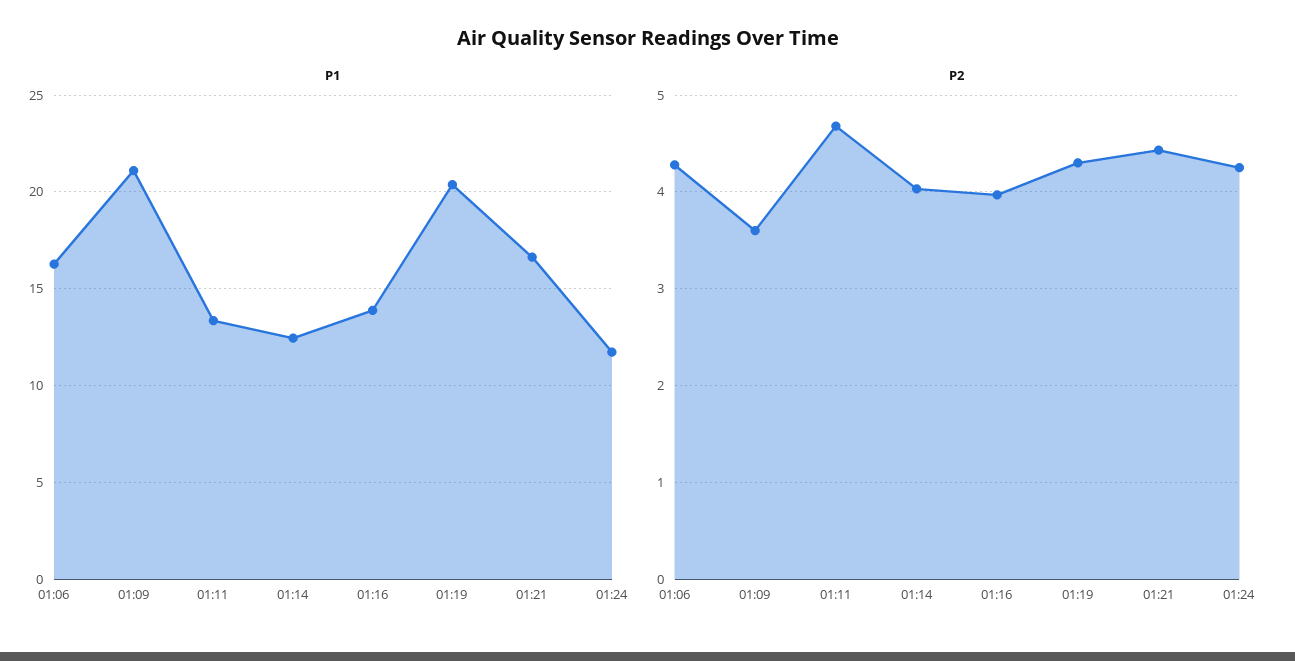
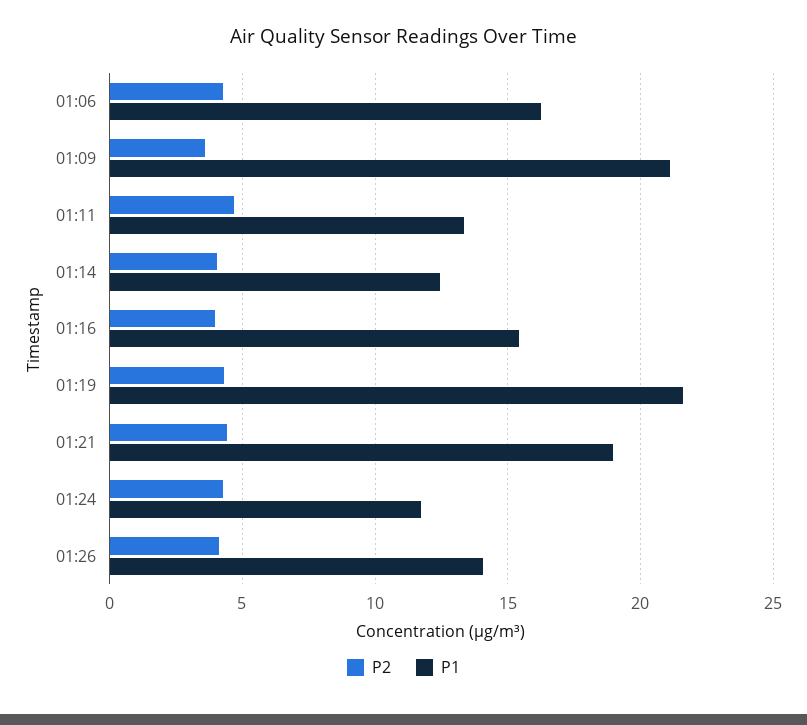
P1, 01:16: 14 -> 15.5
P1, 01:19: 20.5 -> 21.5
P1, 01:21: 16.5 -> 19
P2, 01:26: none -> 4
P1, 01:26: none -> 14

